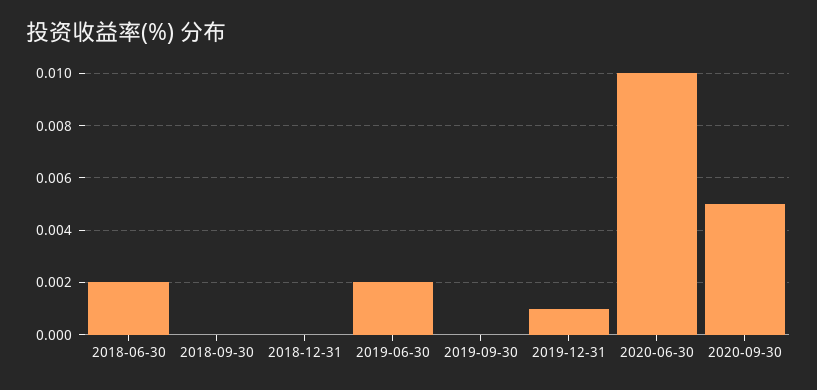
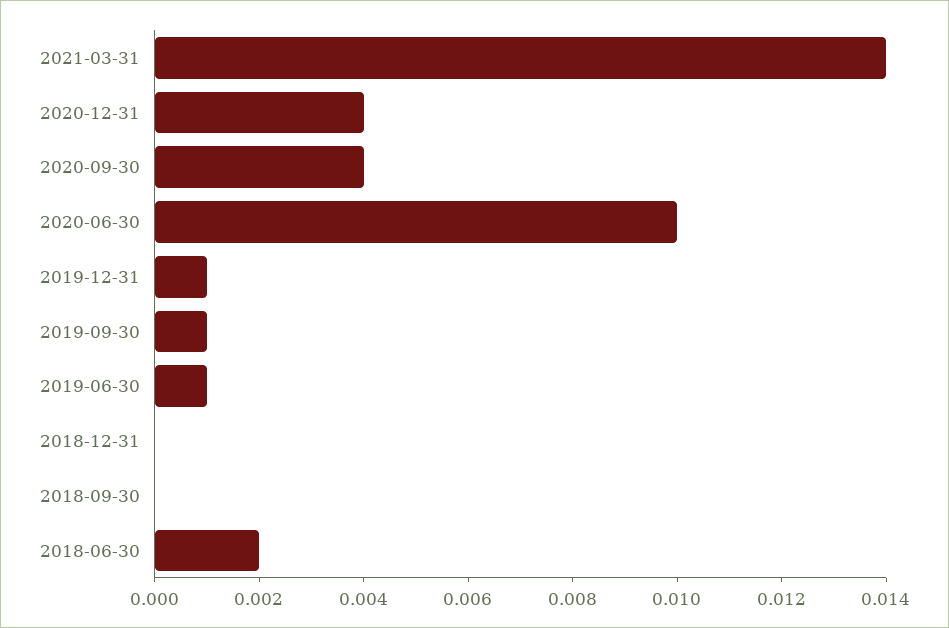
2019-06-30: 0.002 -> 0.001
2019-09-30: 0 -> 0.001
2020-09-30: 0.005 -> 0.004
2021-03-31: none -> 0.014
2020-12-31: none -> 0.004

